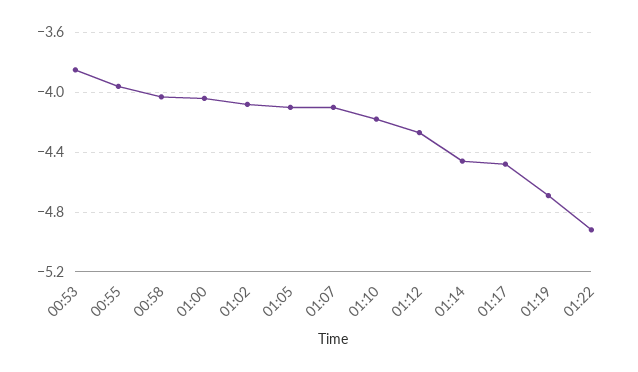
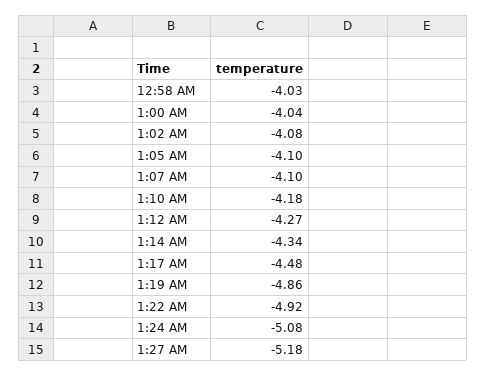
00:53: -3.85 -> none
00:55: -3.95 -> none
01:14: -4.45 -> -4.34
01:19: -4.7 -> -4.86
1:24 AM: none -> -5.08
1:27 AM: none -> -5.18

